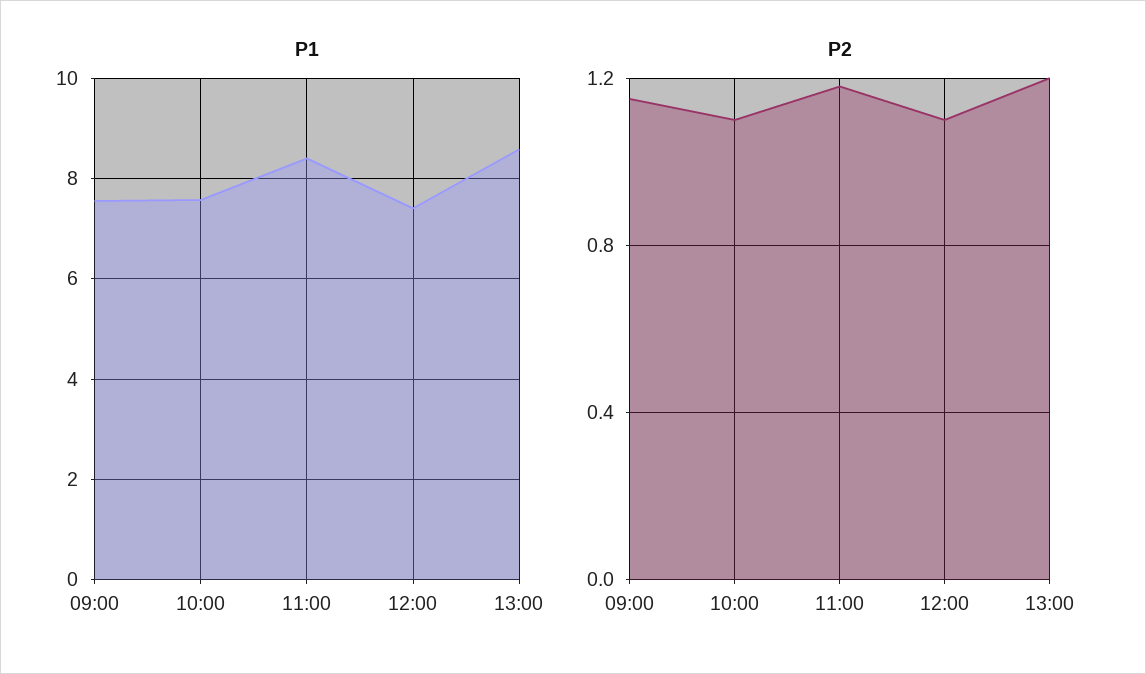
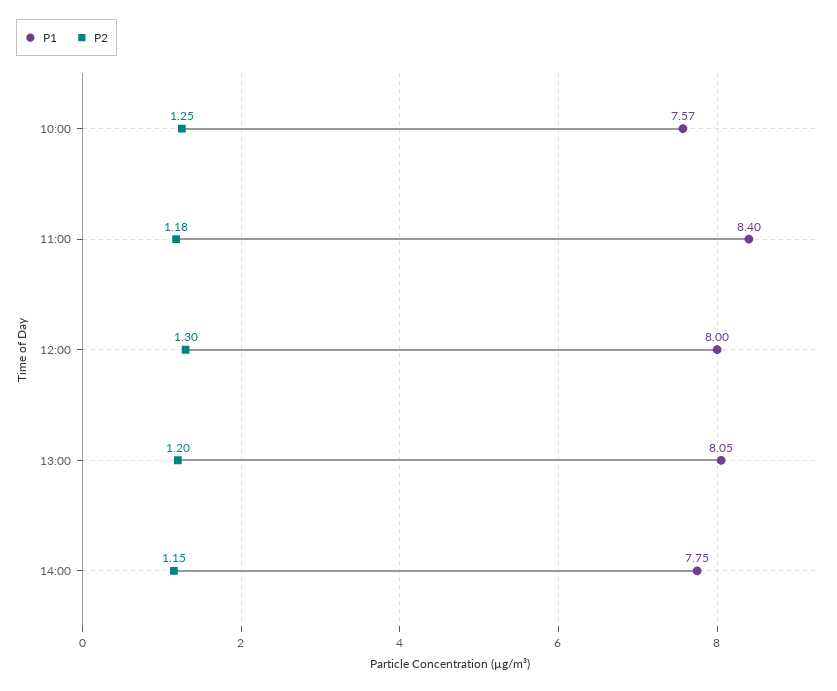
P1, 09:00: 7.6 -> none
P1, 12:00: 7.4 -> 8
P1, 13:00: 8.6 -> 8.05
P2, 09:00: 1.15 -> none
P2, 10:00: 1.1 -> 1.25
P2, 12:00: 1.1 -> 1.3
P1, 14:00: none -> 7.75
P2, 14:00: none -> 1.15

